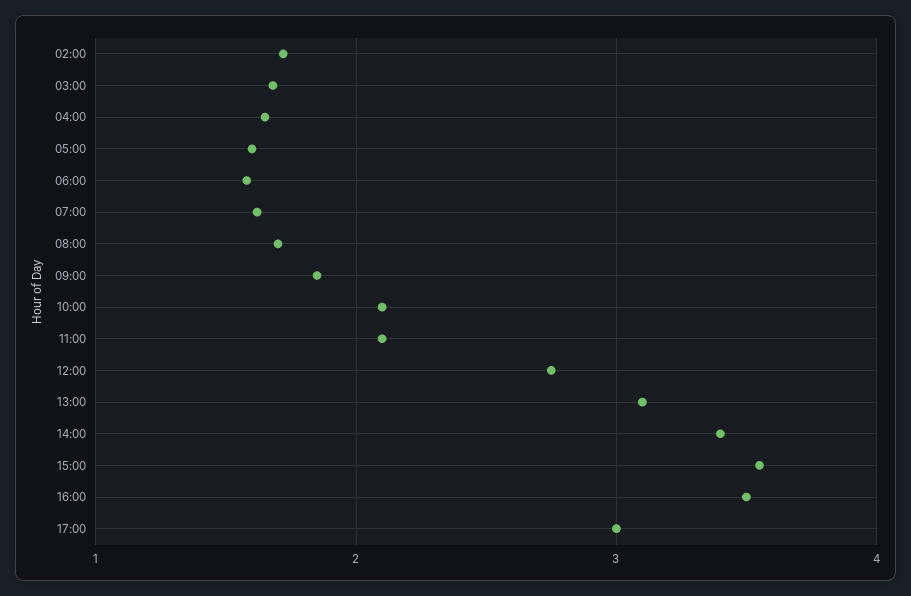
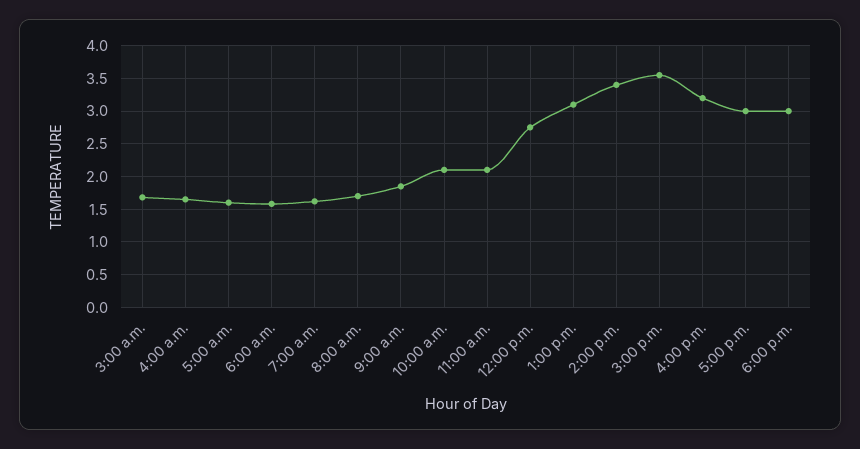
02:00: 1.7 -> none
16:00: 3.5 -> 3.2
6:00 p.m.: none -> 3

